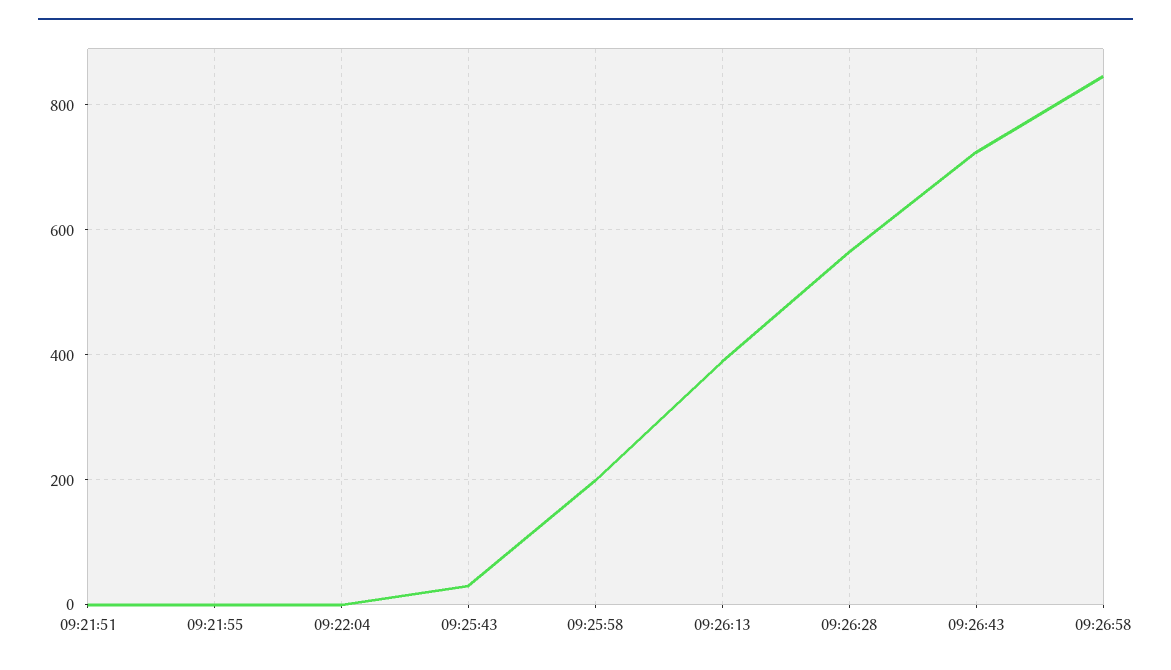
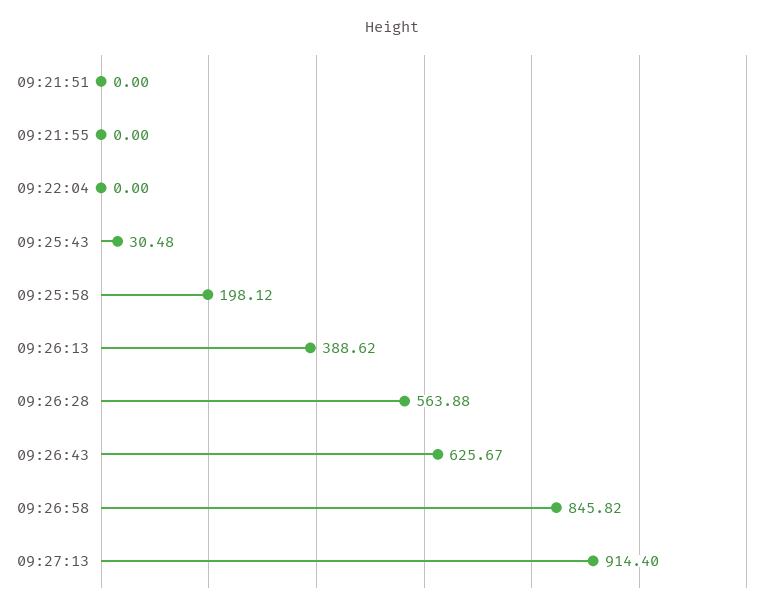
09:26:43: 720 -> 625.67
09:27:13: none -> 914.4

